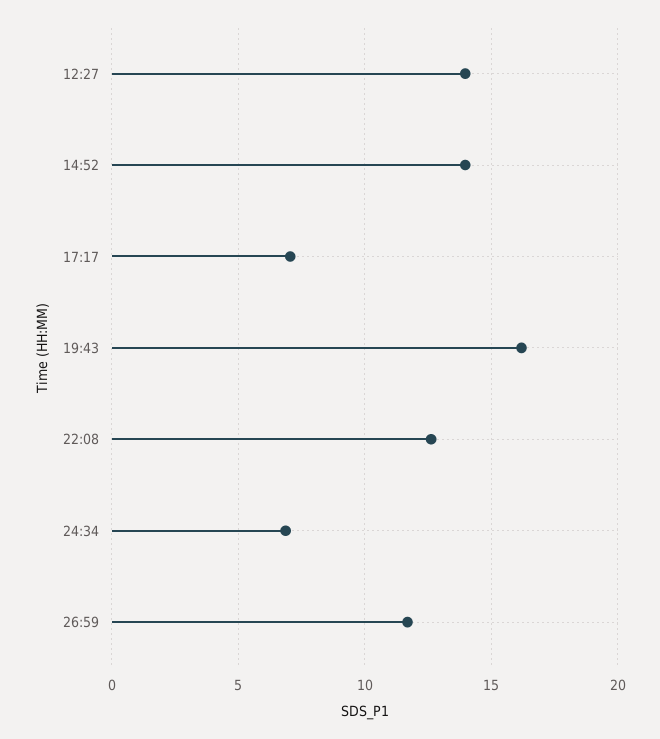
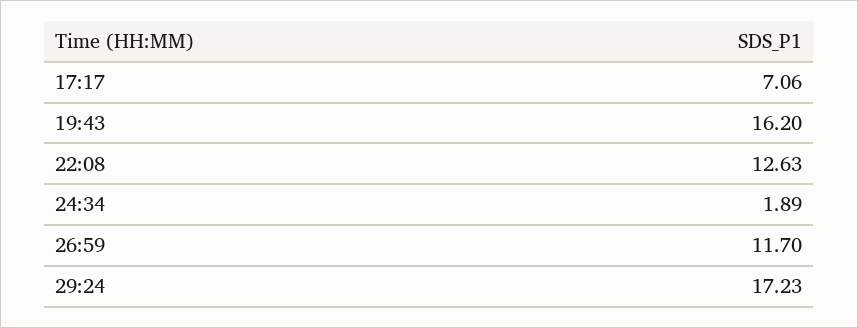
12:27: 14 -> none
14:52: 14 -> none
24:34: 7 -> 1.89
29:24: none -> 17.23

